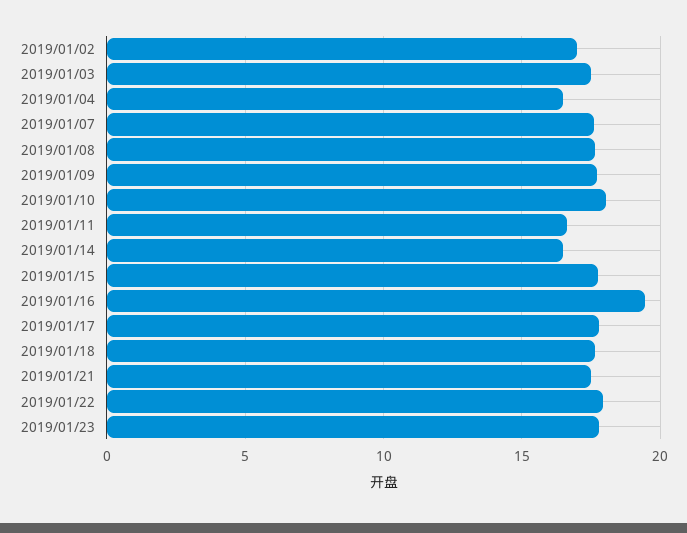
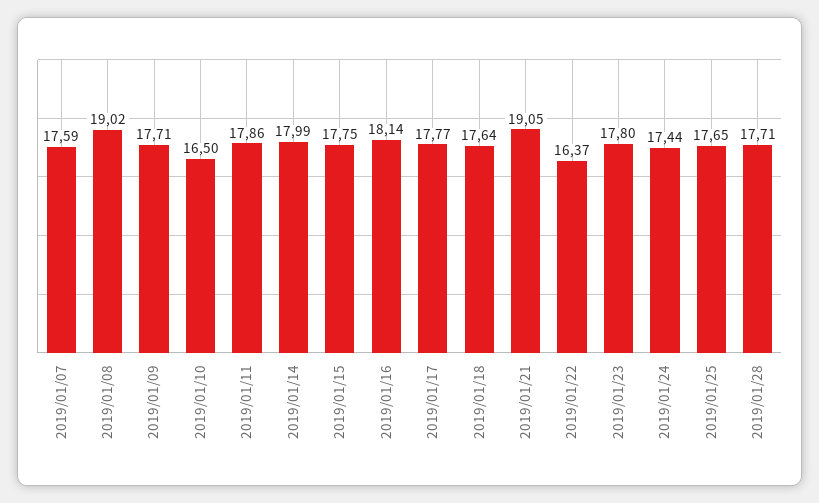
2019/01/02: 17 -> none
2019/01/03: 17.5 -> none
2019/01/04: 16.5 -> none
2019/01/08: 17.5 -> 19.02
2019/01/10: 18 -> 16.5
2019/01/11: 16.5 -> 17.86
2019/01/14: 16.5 -> 17.99
2019/01/16: 19.5 -> 18.14
2019/01/21: 17.5 -> 19.05
2019/01/22: 18 -> 16.37
2019/01/24: none -> 17.44
2019/01/25: none -> 17.65
2019/01/28: none -> 17.71

